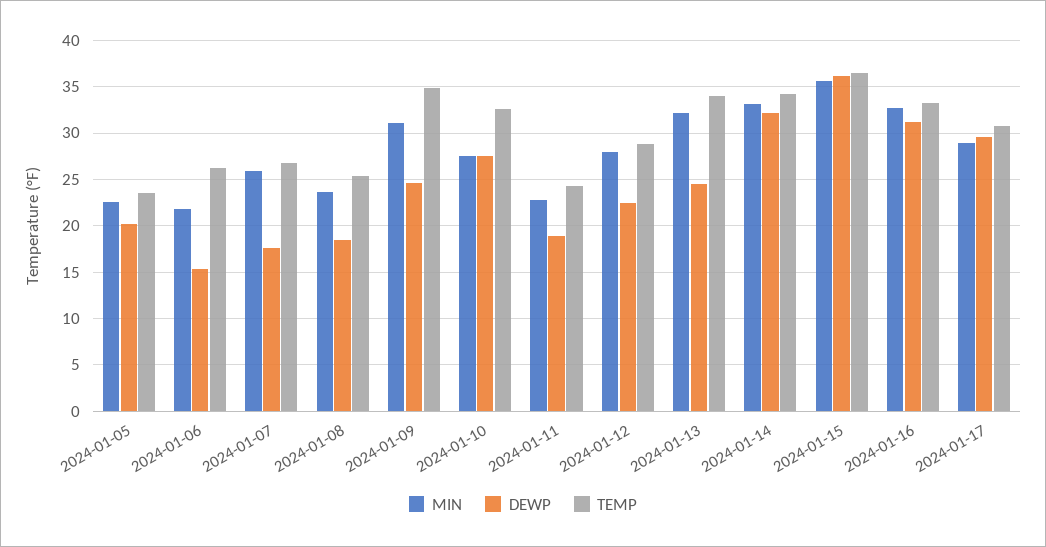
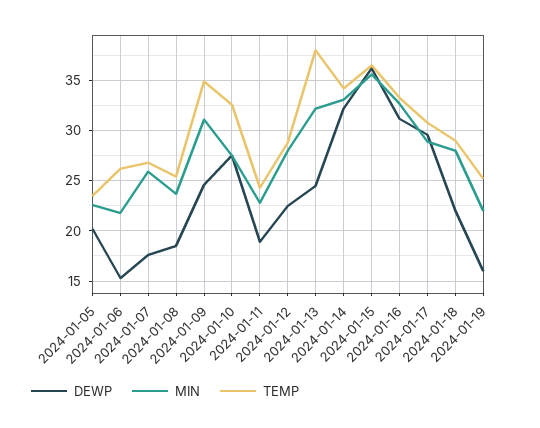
TEMP, 2024-01-13: 34 -> 38
DEWP, 2024-01-18: none -> 22
MIN, 2024-01-18: none -> 28
TEMP, 2024-01-18: none -> 29
DEWP, 2024-01-19: none -> 16
MIN, 2024-01-19: none -> 22
TEMP, 2024-01-19: none -> 25

